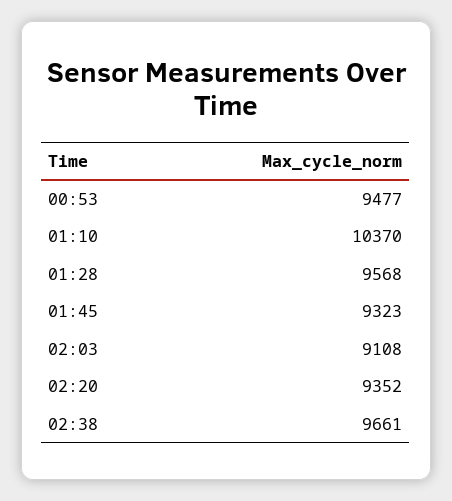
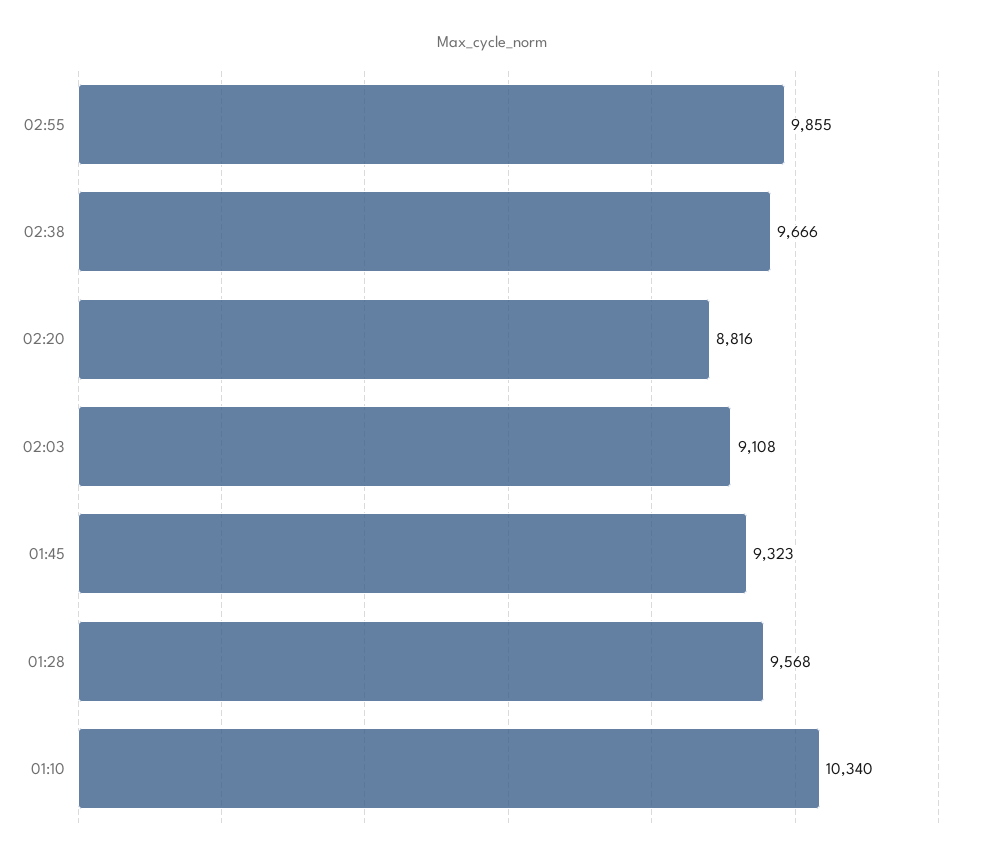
00:53: 9477 -> none
01:10: 10370 -> 10340
02:20: 9352 -> 8816
02:38: 9661 -> 9666
02:55: none -> 9855

